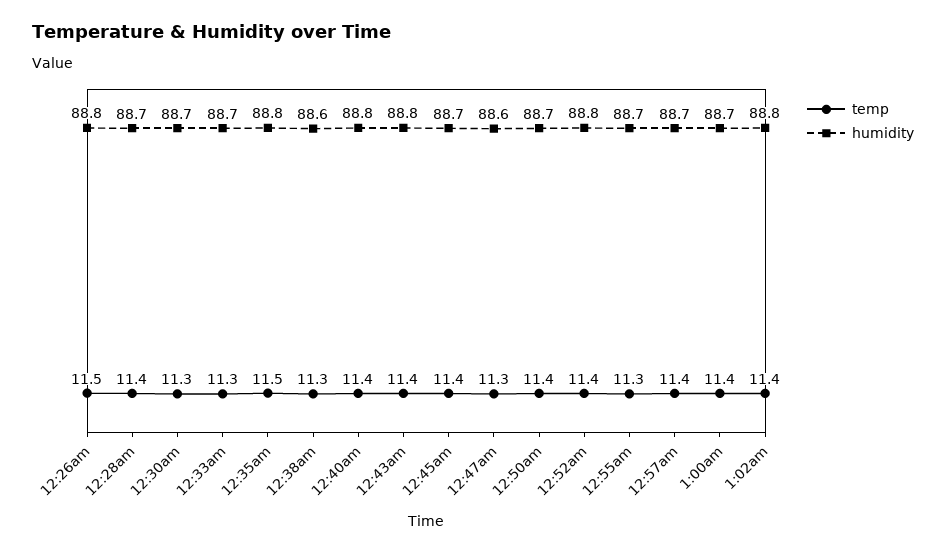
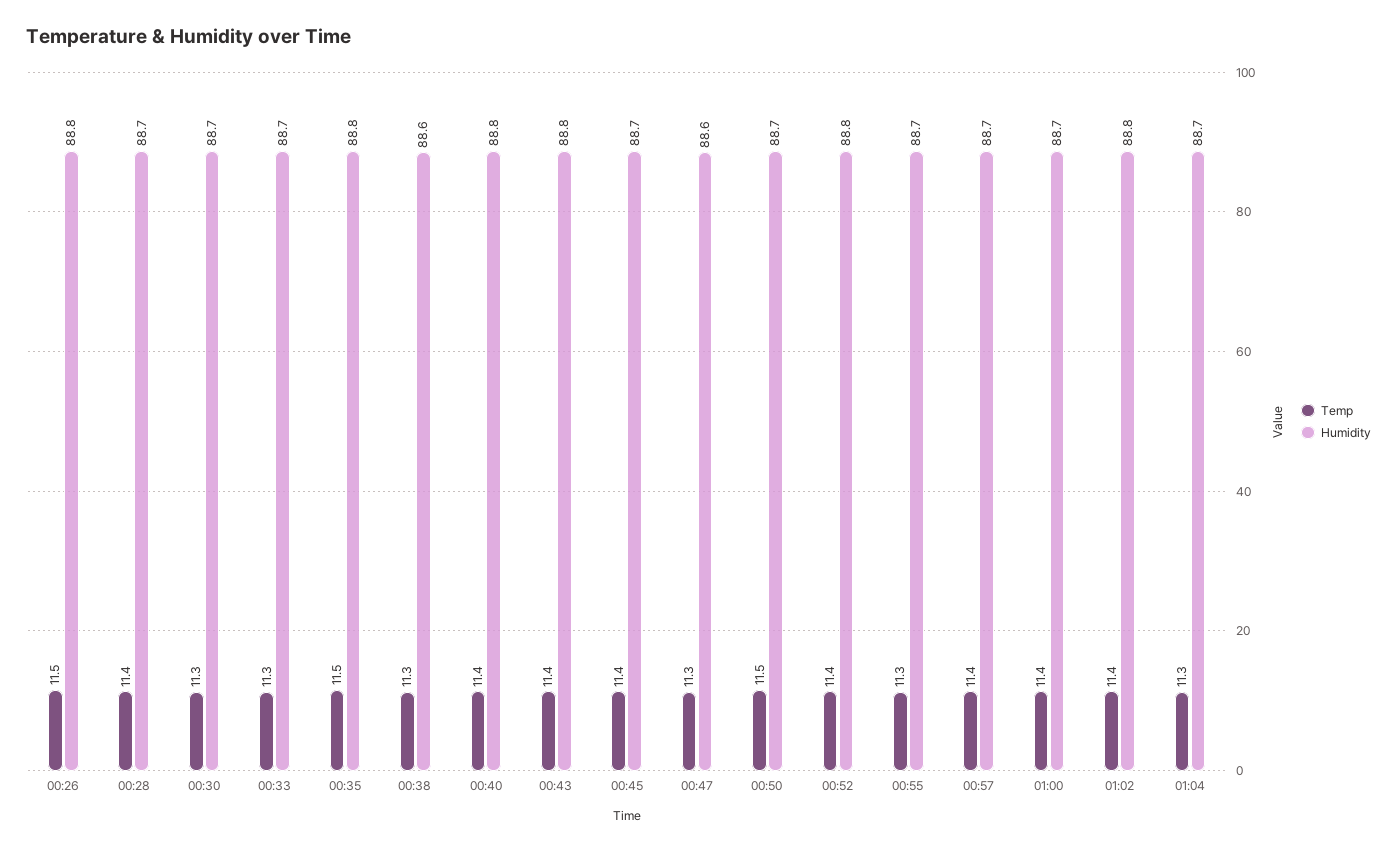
temp, 12:50am: 11.4 -> 11.5
temp, 01:04: none -> 11.3
humidity, 01:04: none -> 88.7

